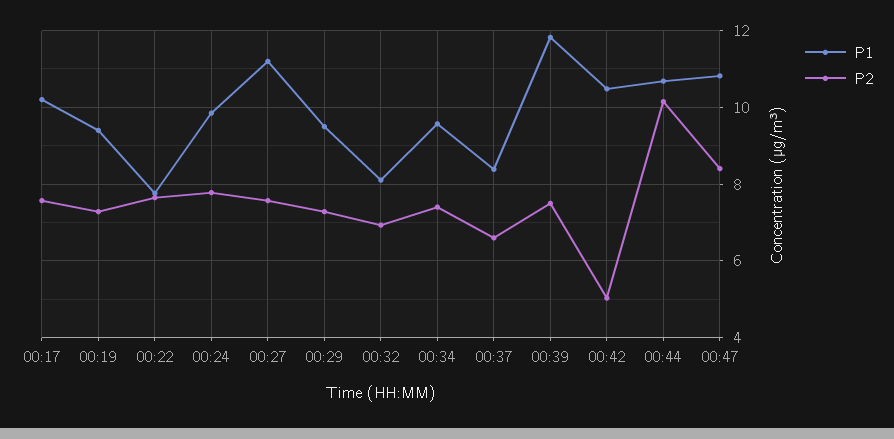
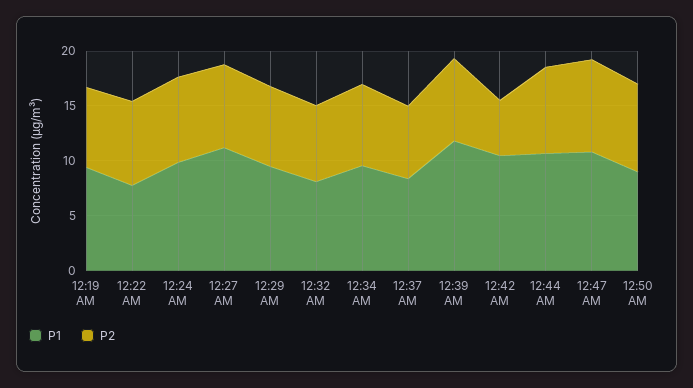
P1, 00:17: 10.2 -> none
P2, 00:17: 7.6 -> none
P2, 00:44: 10.2 -> 8
P1, 12:50 AM: none -> 9
P2, 12:50 AM: none -> 8

